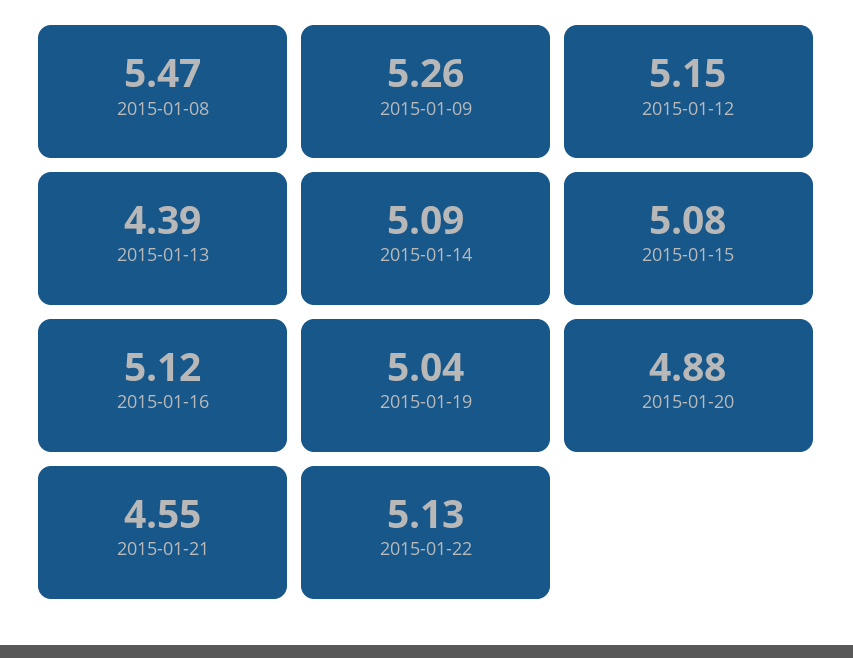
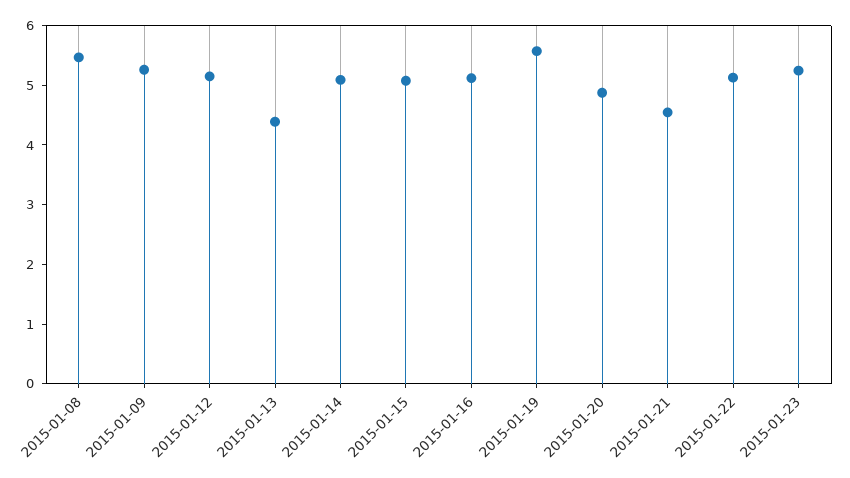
2015-01-19: 5.04 -> 5.6
2015-01-23: none -> 5.2

